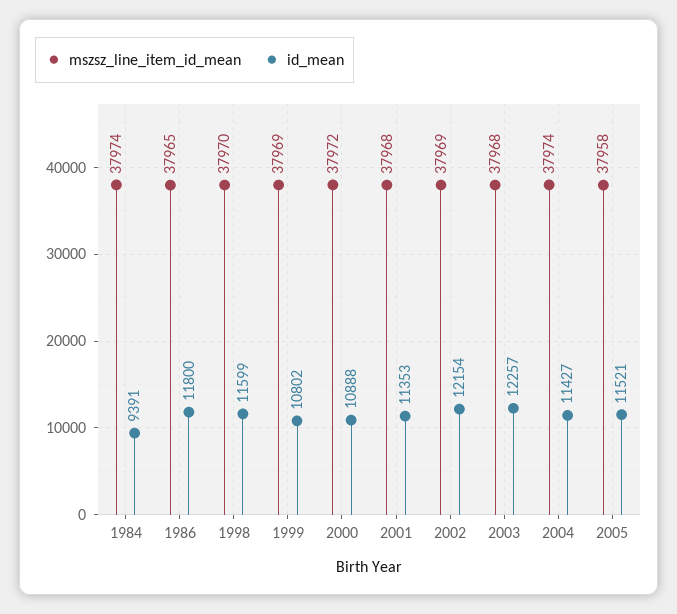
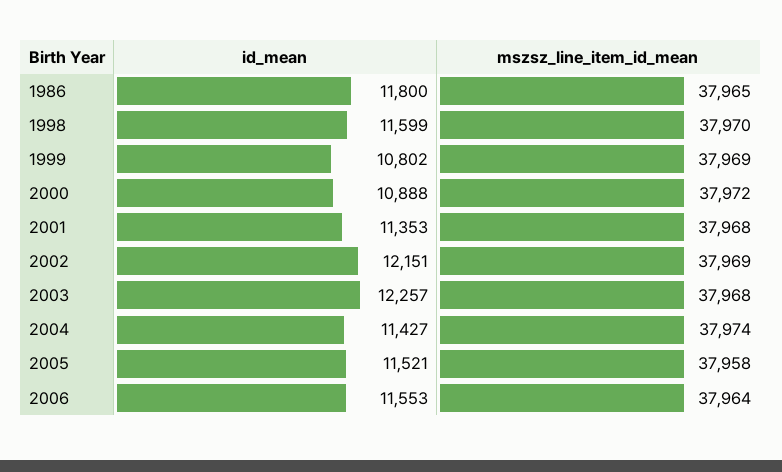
mszsz_line_item_id_mean, 1984: 37974 -> none
id_mean, 1984: 9391 -> none
id_mean, 2002: 12154 -> 12151
id_mean, 2006: none -> 11553
mszsz_line_item_id_mean, 2006: none -> 37964

